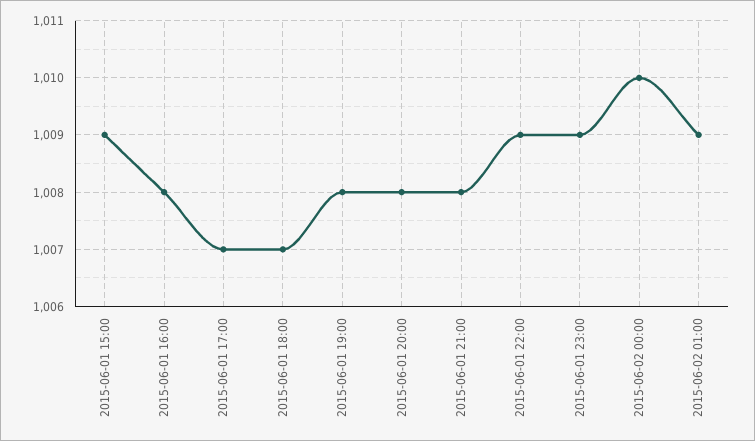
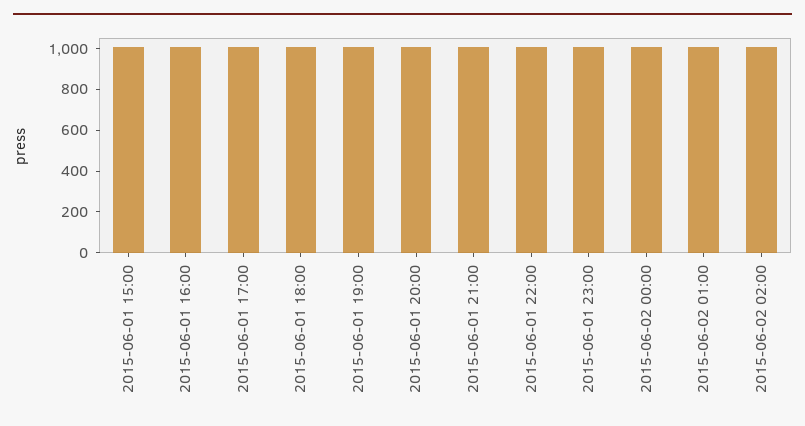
2015-06-02 02:00: none -> 1000

